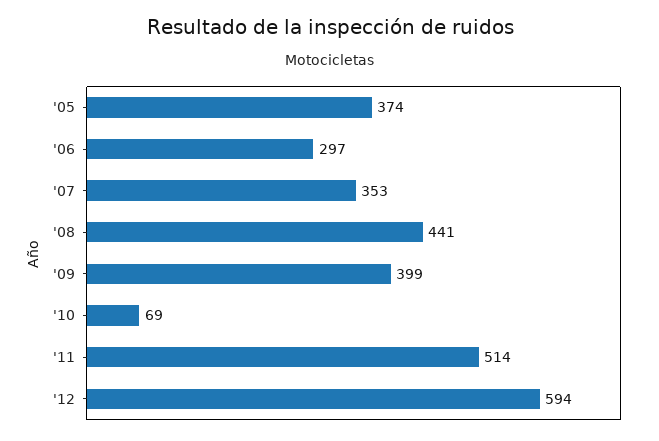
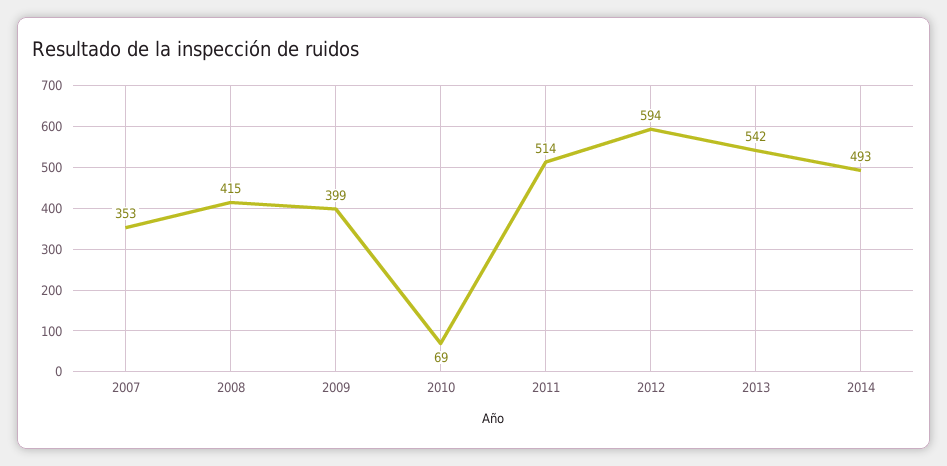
'05: 374 -> none
'06: 297 -> none
'08: 441 -> 415
2013: none -> 542
2014: none -> 493

